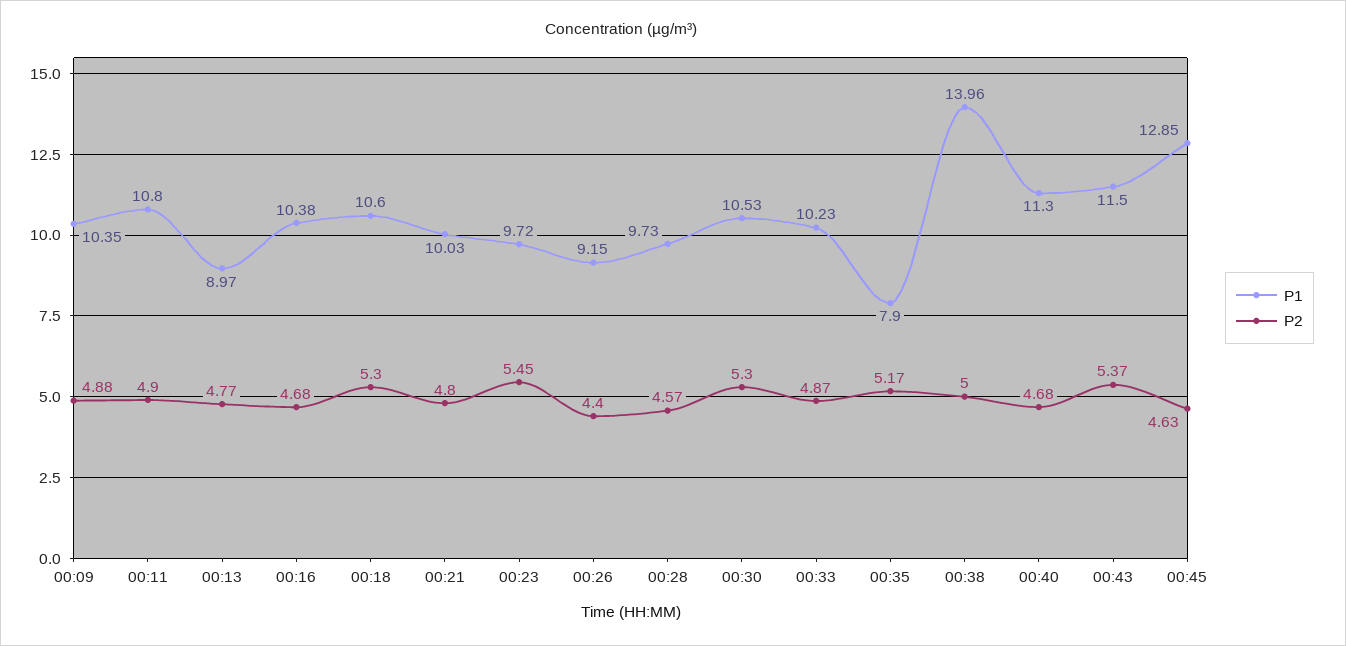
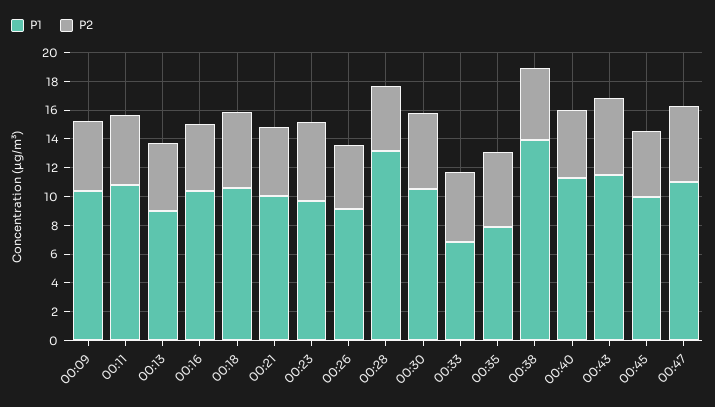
P1, 00:28: 9.73 -> 13
P1, 00:33: 10.23 -> 7
P1, 00:45: 12.85 -> 10
P1, 00:47: none -> 11
P2, 00:47: none -> 5

